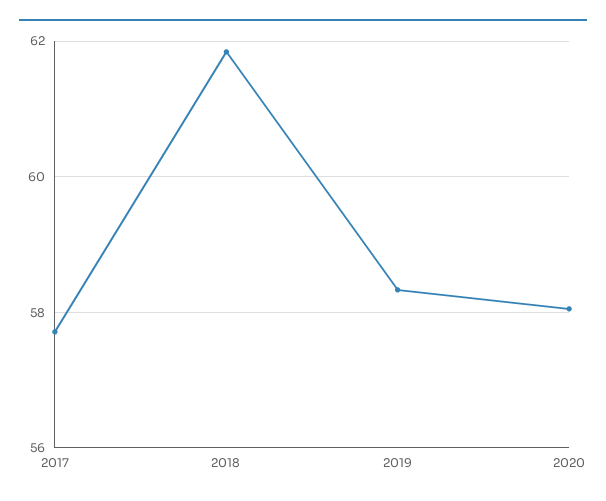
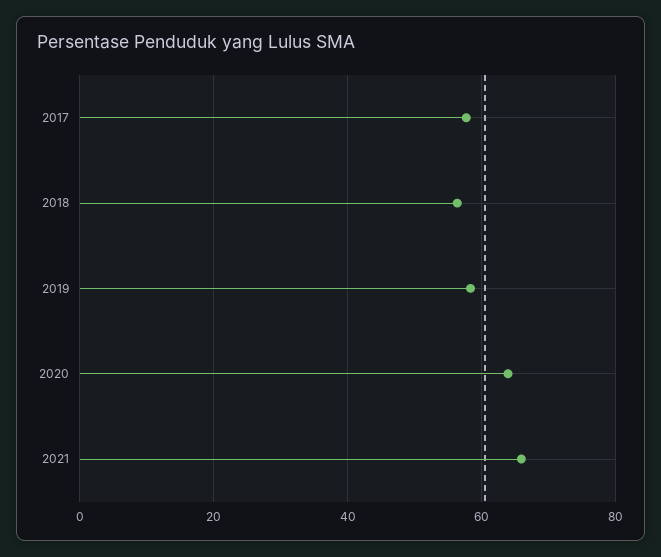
2018: 61.8 -> 56
2020: 58 -> 64
2021: none -> 66

